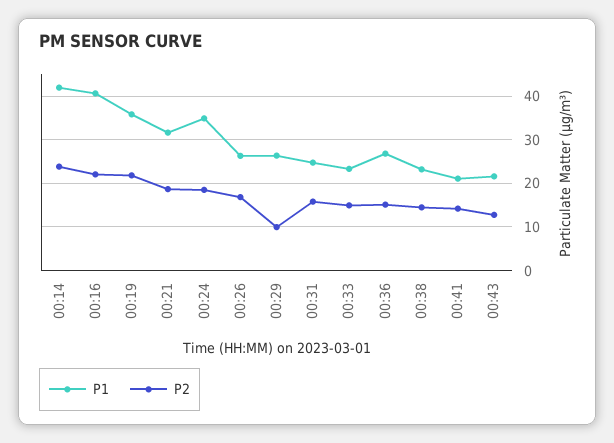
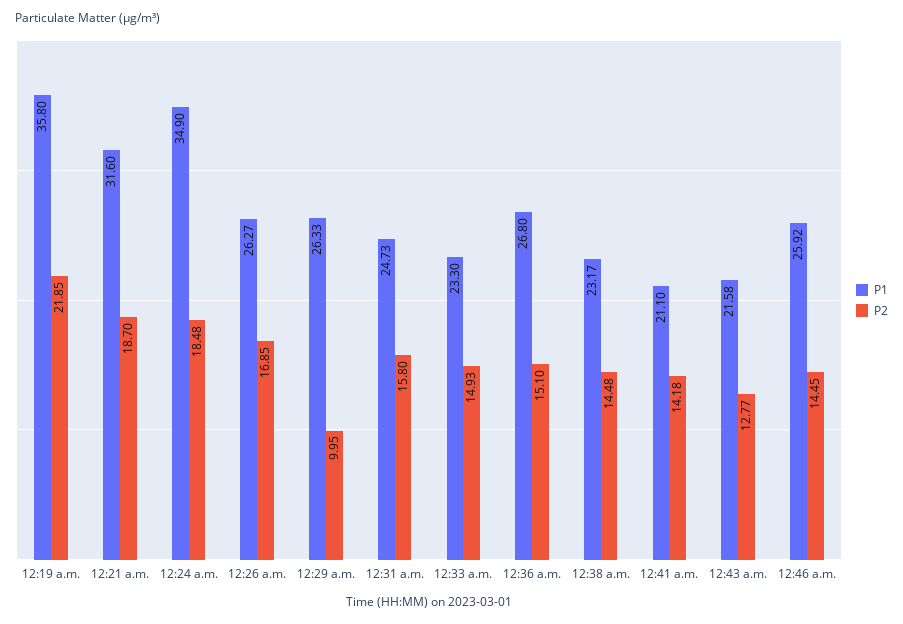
P1, 00:14: 42 -> none
P2, 00:14: 24 -> none
P1, 00:16: 40 -> none
P2, 00:16: 22 -> none
P1, 12:46 a.m.: none -> 25.92
P2, 12:46 a.m.: none -> 14.45

